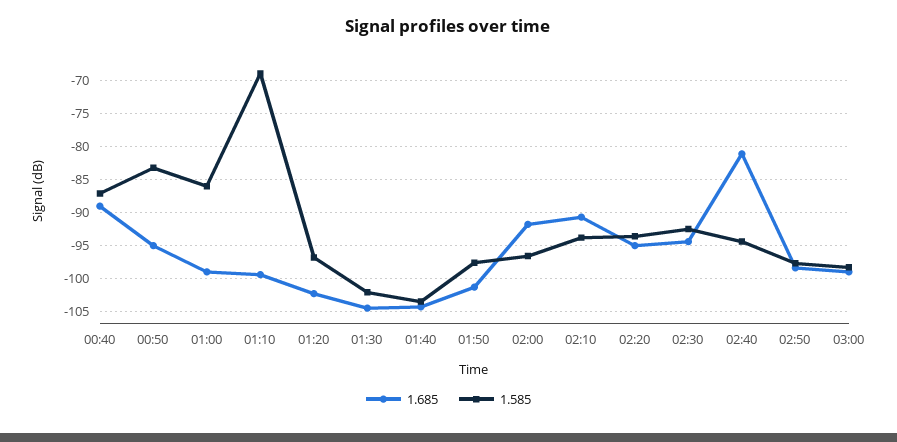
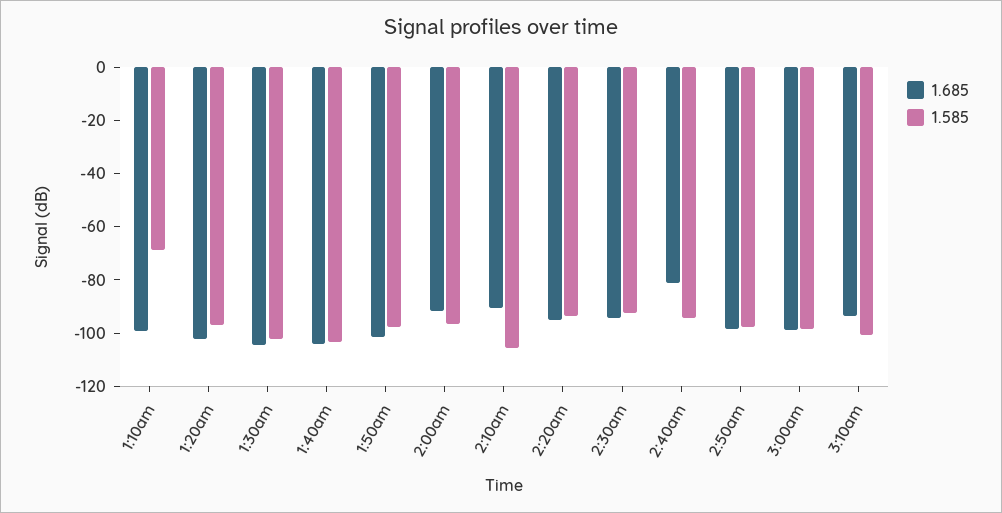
1.685, 00:40: -89 -> none
1.585, 00:40: -87 -> none
1.685, 00:50: -95 -> none
1.585, 00:50: -83 -> none
1.685, 01:00: -99 -> none
1.585, 01:00: -86 -> none
1.585, 02:10: -94 -> -105
1.685, 3:10am: none -> -95
1.585, 3:10am: none -> -100

